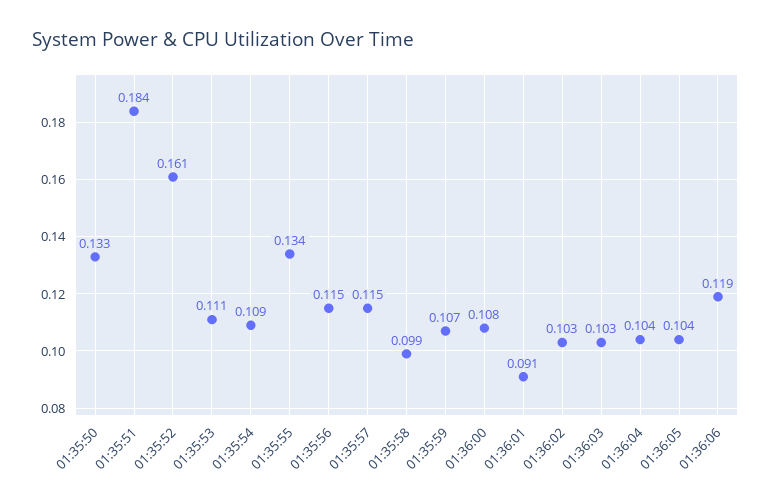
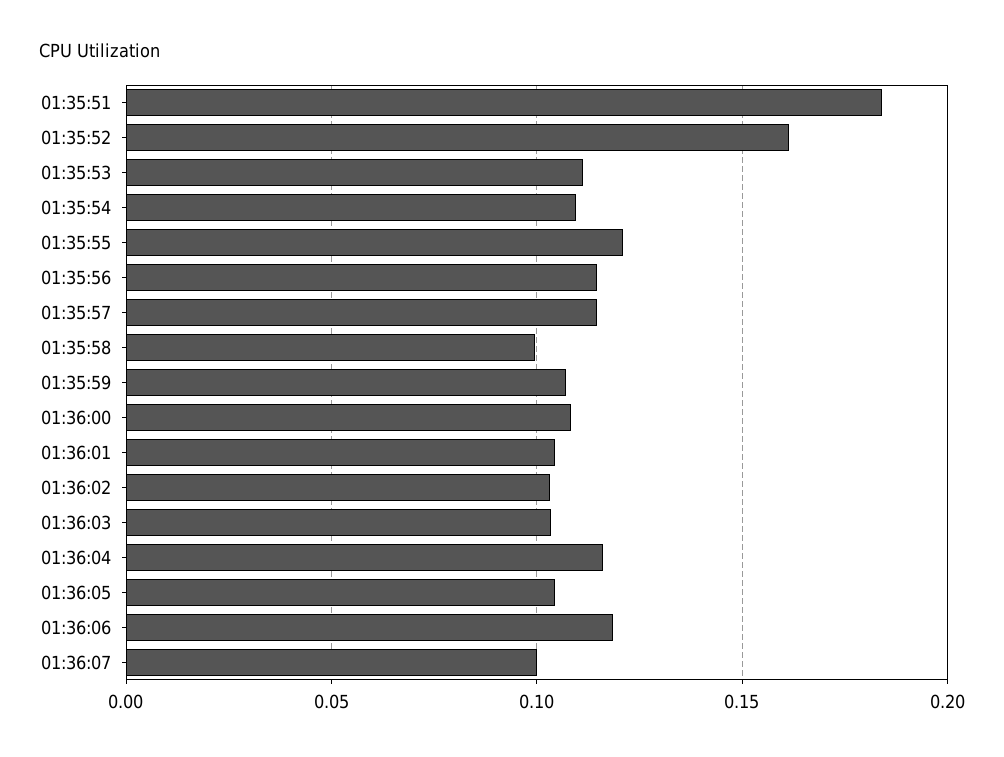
01:35:50: 0.133 -> none
01:35:55: 0.134 -> 0.12
01:36:01: 0.091 -> 0.105
01:36:04: 0.104 -> 0.115
01:36:07: none -> 0.1

